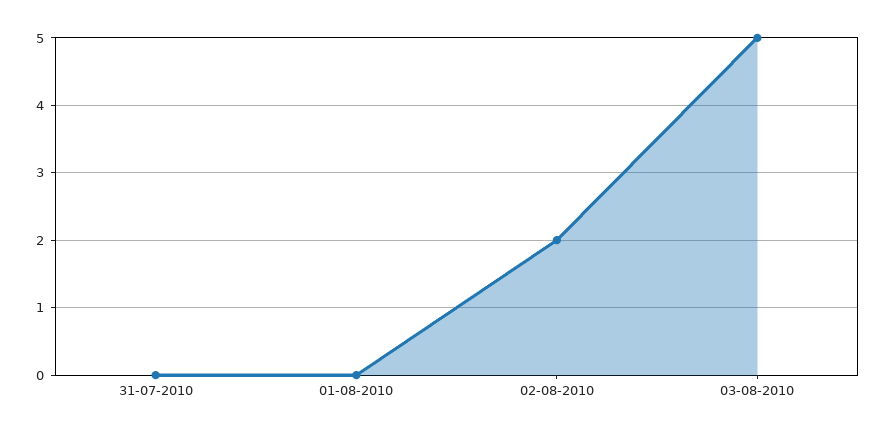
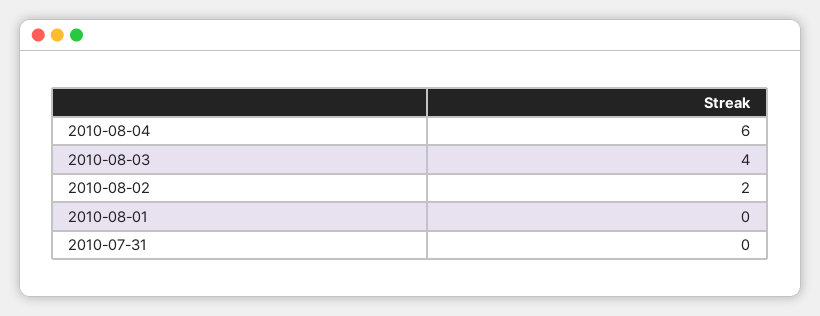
03-08-2010: 5 -> 4
2010-08-04: none -> 6

